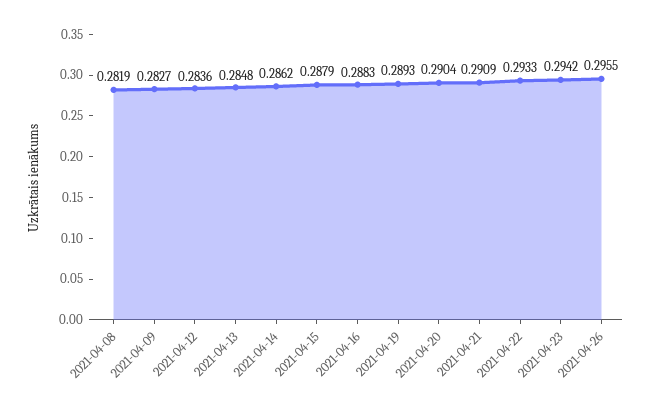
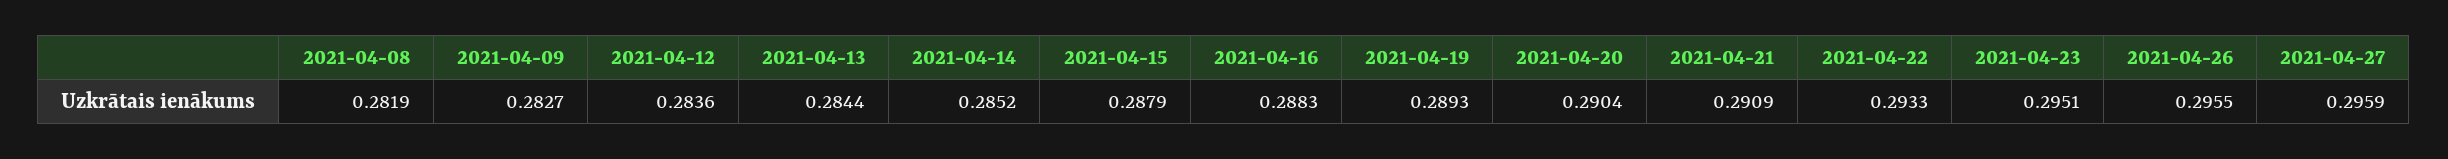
2021-04-13: 0.2848 -> 0.2844
2021-04-14: 0.2862 -> 0.2852
2021-04-23: 0.2942 -> 0.2951
2021-04-27: none -> 0.2959

